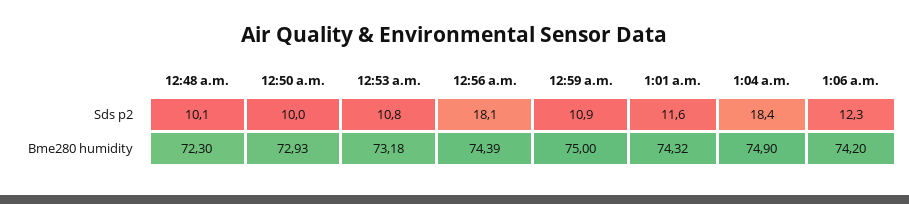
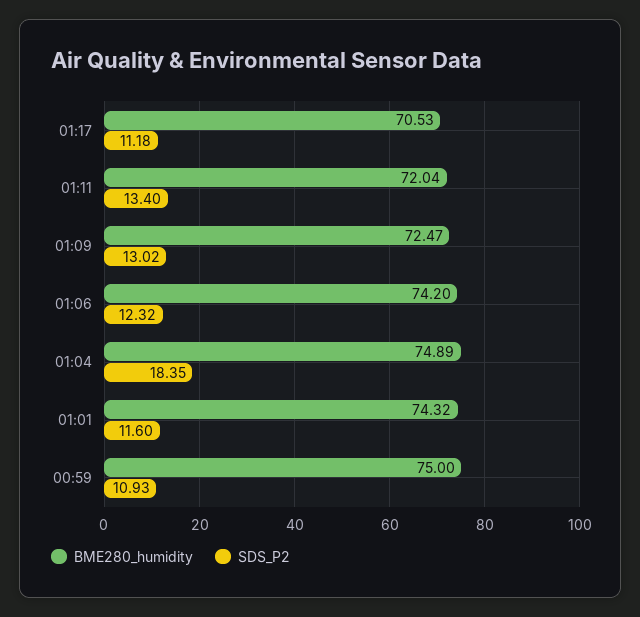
Sds p2, 12:48 a.m.: 10.1 -> none
Sds p2, 12:50 a.m.: 10 -> none
Sds p2, 12:53 a.m.: 10.8 -> none
Sds p2, 12:56 a.m.: 18.1 -> none
Bme280 humidity, 12:48 a.m.: 72.3 -> none
Bme280 humidity, 12:50 a.m.: 72.93 -> none
Bme280 humidity, 12:53 a.m.: 73.18 -> none
Bme280 humidity, 12:56 a.m.: 74.39 -> none
Bme280 humidity, 1:04 a.m.: 74.9 -> 74.89
Bme280 humidity, 01:17: none -> 70.53
Sds p2, 01:17: none -> 11.18
Bme280 humidity, 01:11: none -> 72.04
Sds p2, 01:11: none -> 13.4
Bme280 humidity, 01:09: none -> 72.47
Sds p2, 01:09: none -> 13.02

